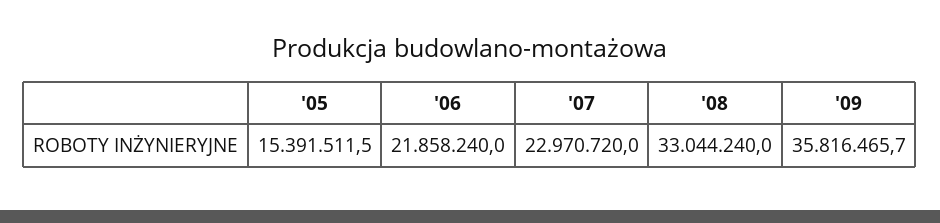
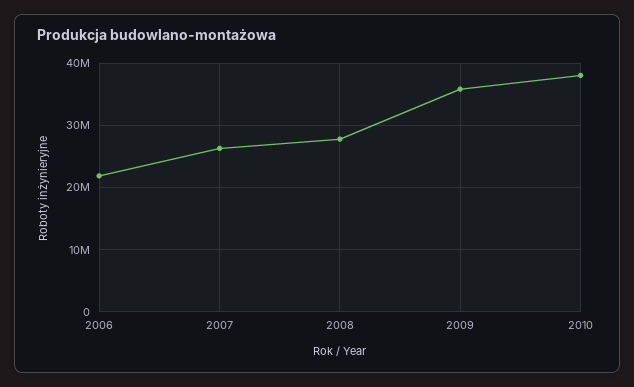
'05: 15391511.5 -> none
'07: 22970720 -> 26000000
'08: 33044240 -> 28000000
2010: none -> 38000000

